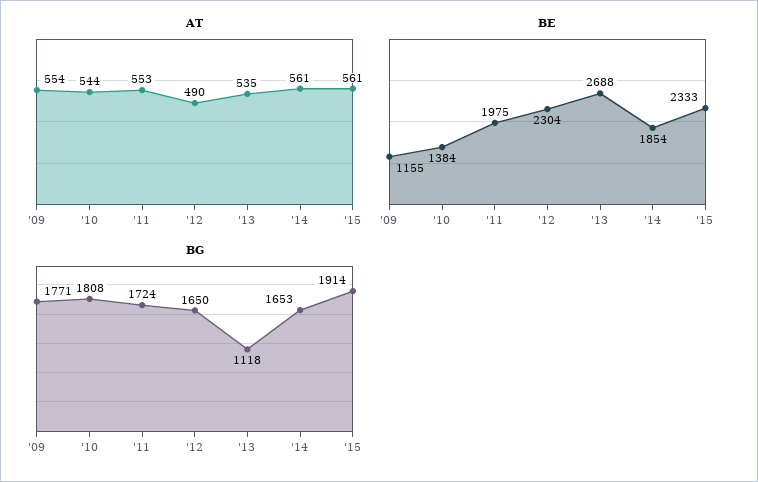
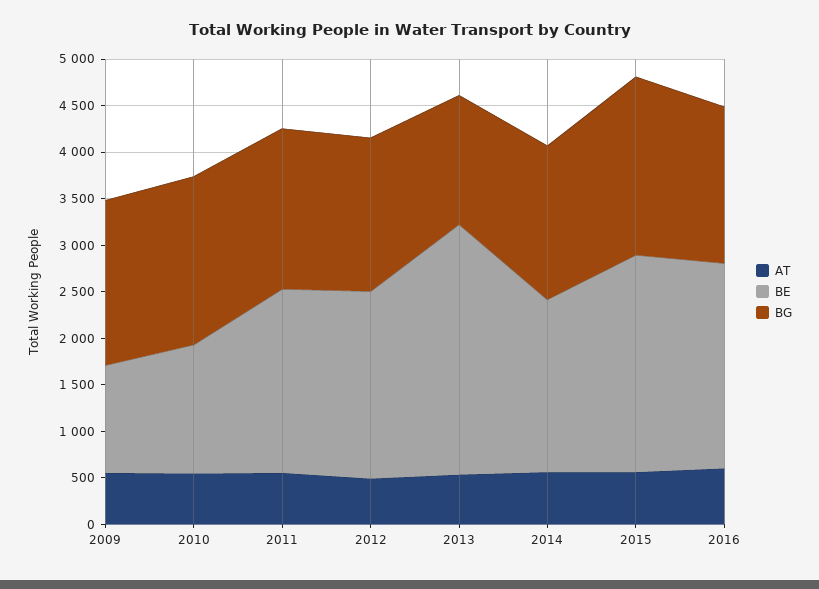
BE, '12: 2304 -> 2000
BG, '13: 1118 -> 1400
AT, 2016: none -> 600
BE, 2016: none -> 2200
BG, 2016: none -> 1700

